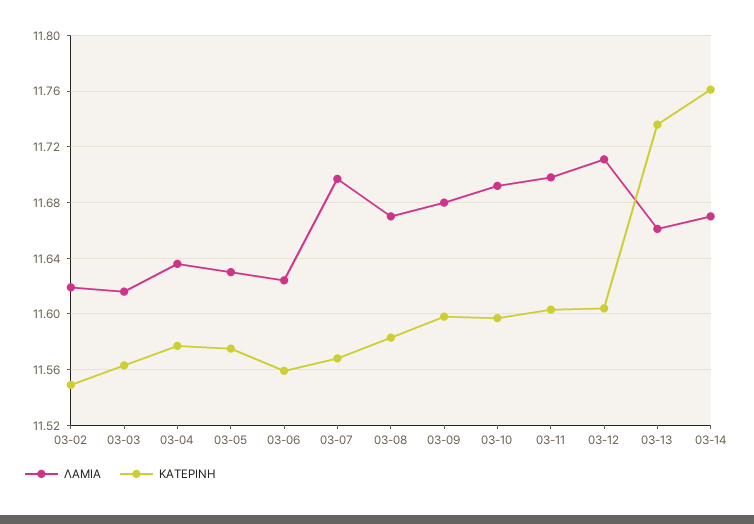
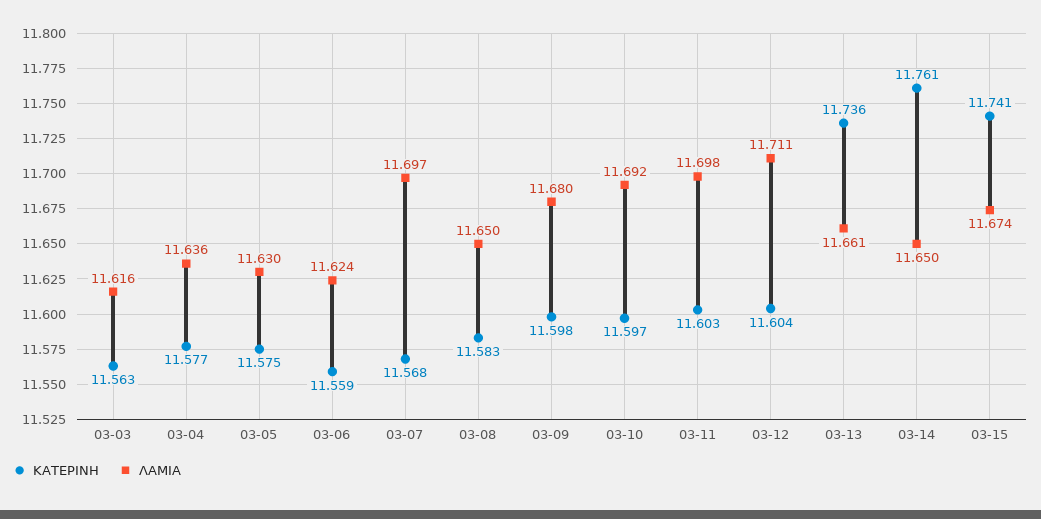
ΛΑΜΙΑ, 03-02: 11.62 -> none
ΚΑΤΕΡΙΝΗ, 03-02: 11.55 -> none
ΛΑΜΙΑ, 03-08: 11.67 -> 11.65
ΛΑΜΙΑ, 03-14: 11.67 -> 11.65
ΚΑΤΕΡΙΝΗ, 03-15: none -> 11.741
ΛΑΜΙΑ, 03-15: none -> 11.674

